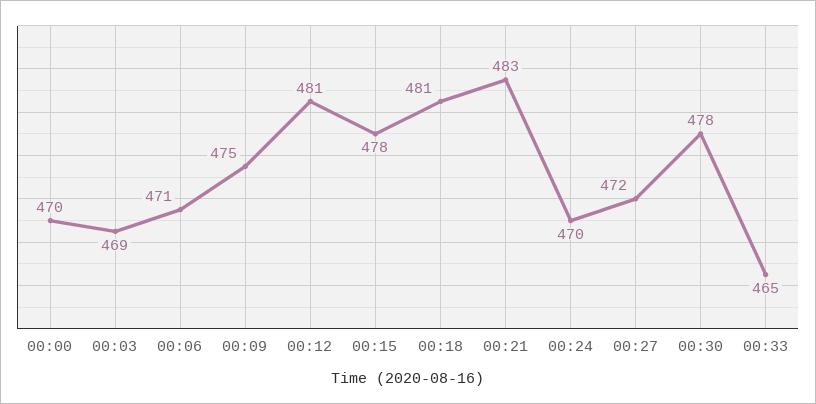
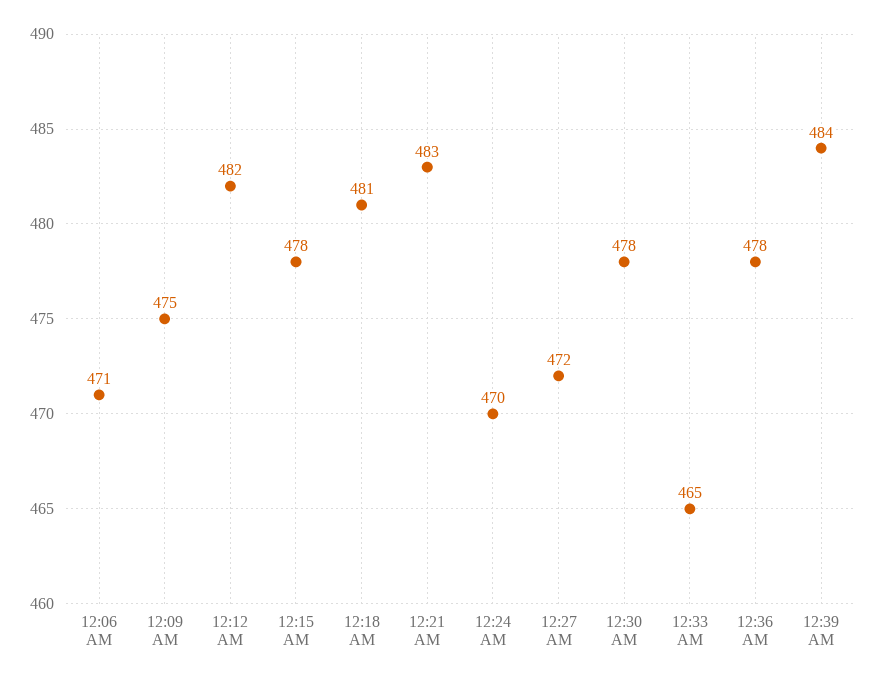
00:00: 470 -> none
00:03: 469 -> none
00:12: 481 -> 482
12:36 AM: none -> 478
12:39 AM: none -> 484

